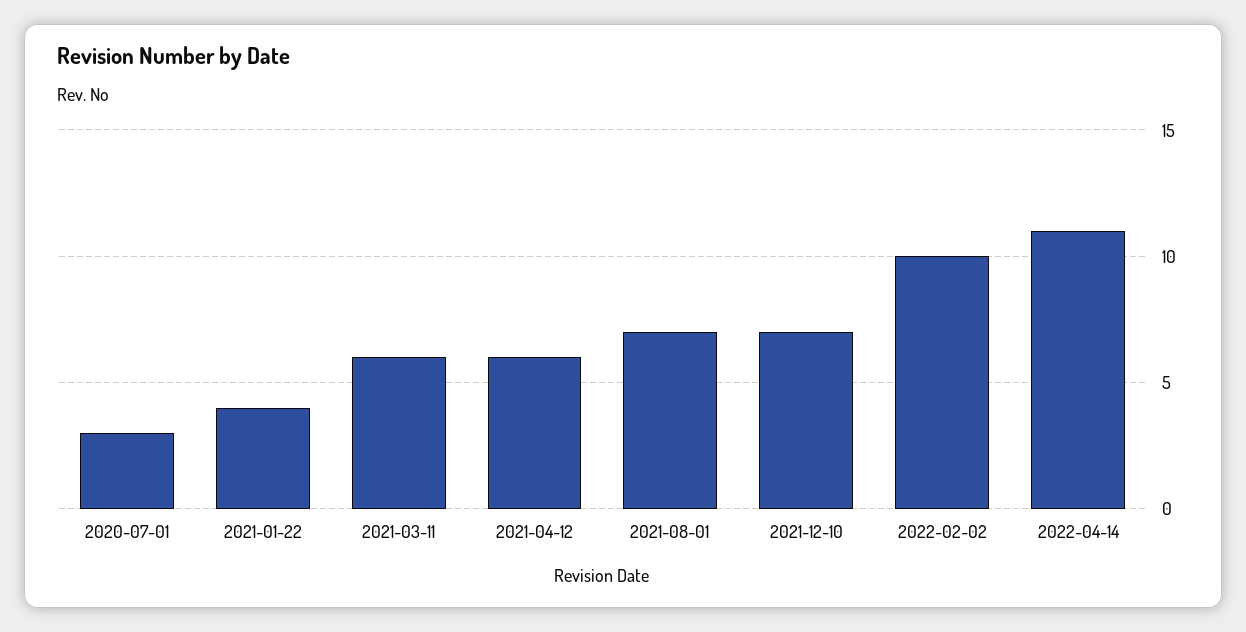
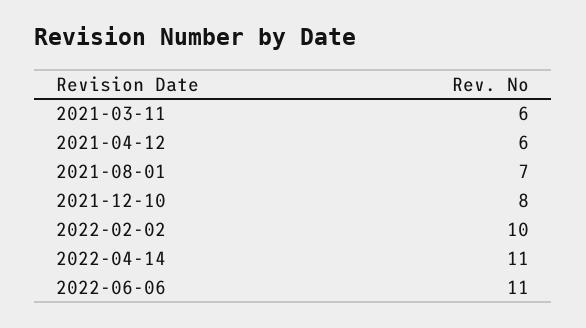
2020-07-01: 3 -> none
2021-01-22: 4 -> none
2021-12-10: 7 -> 8
2022-06-06: none -> 11

